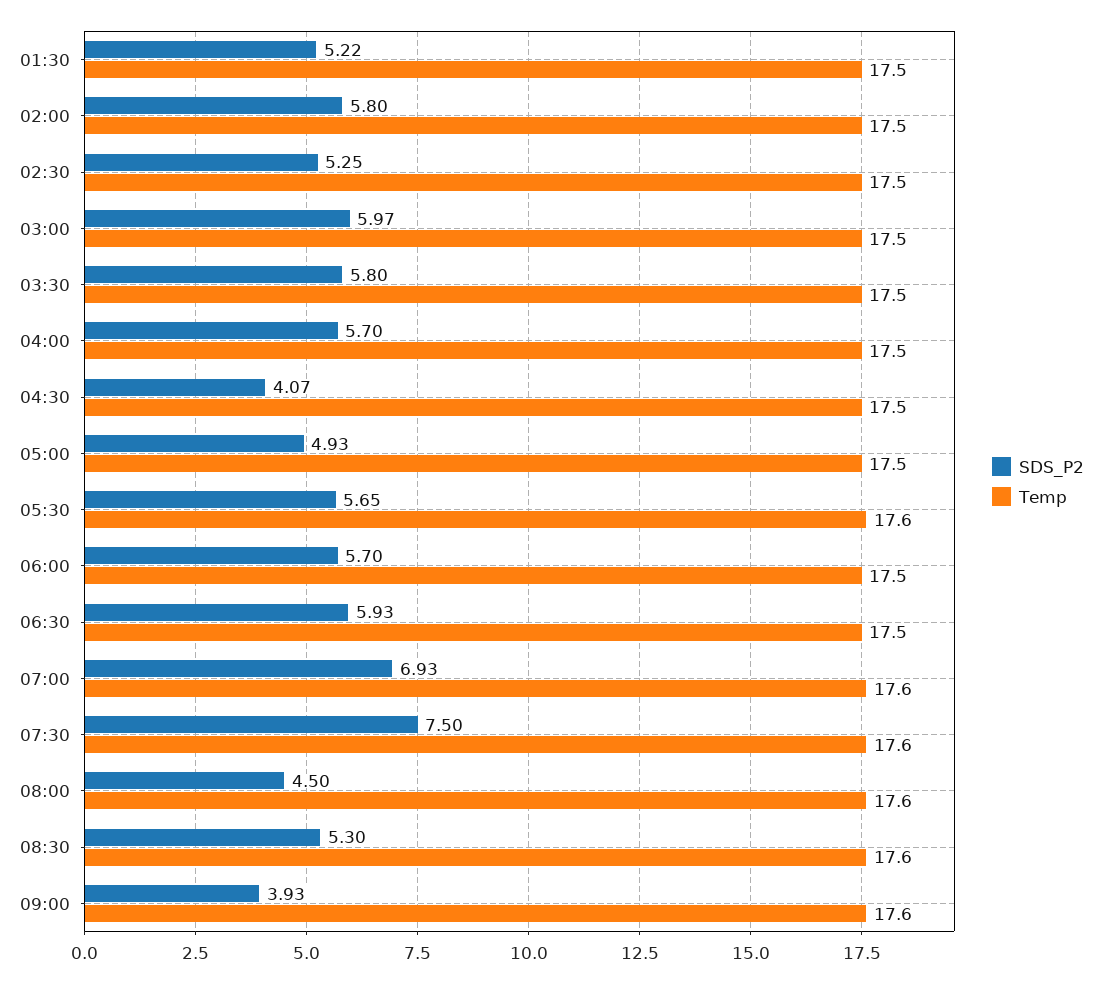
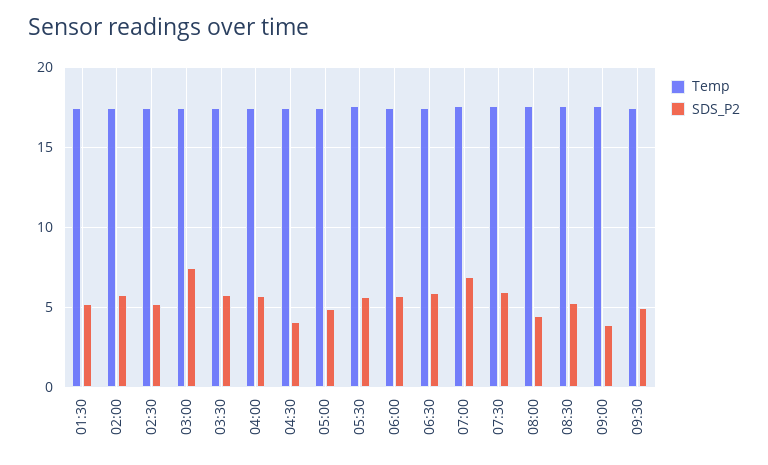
SDS_P2, 03:00: 5.97 -> 7.5
SDS_P2, 07:30: 7.5 -> 6
Temp, 09:30: none -> 17.5
SDS_P2, 09:30: none -> 5

